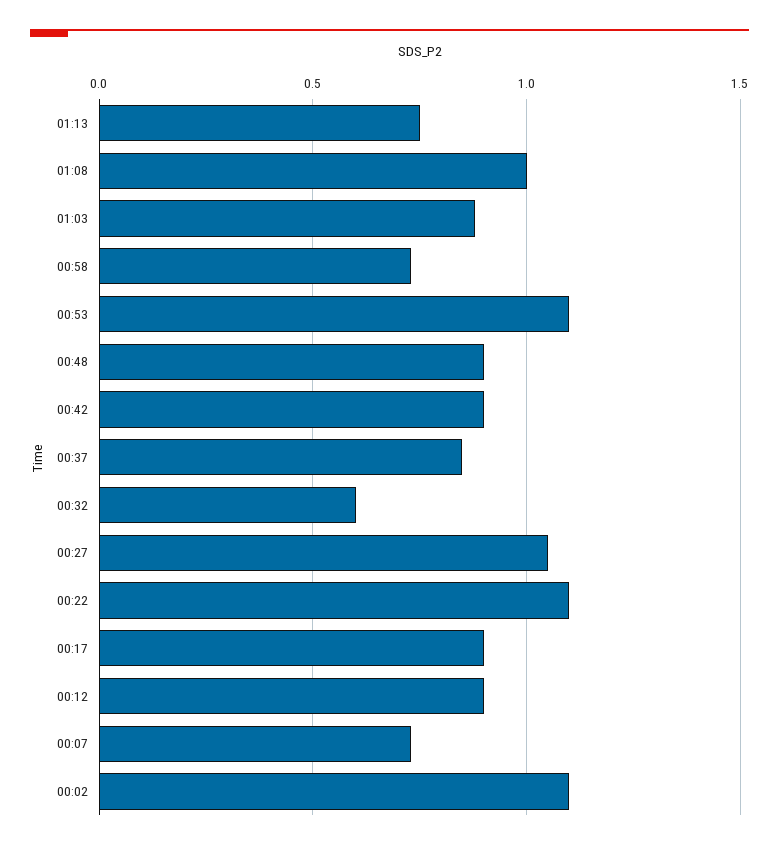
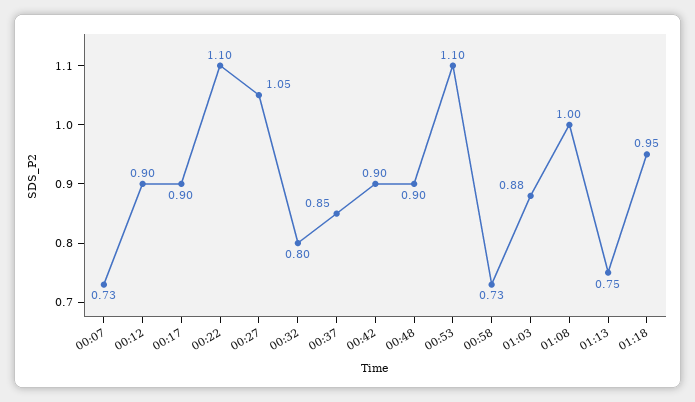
00:32: 0.6 -> 0.8
00:02: 1.1 -> none
01:18: none -> 0.95

